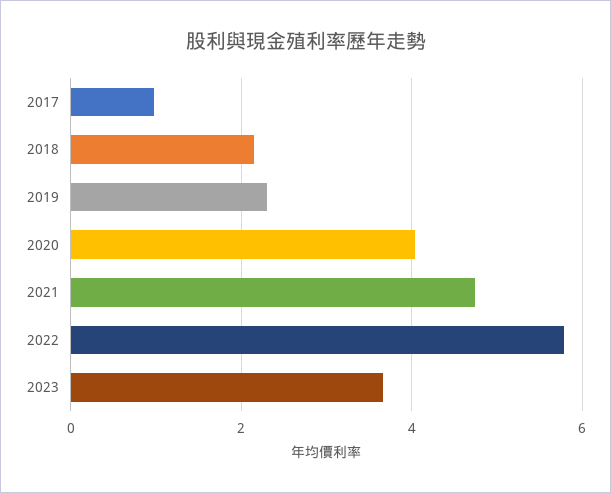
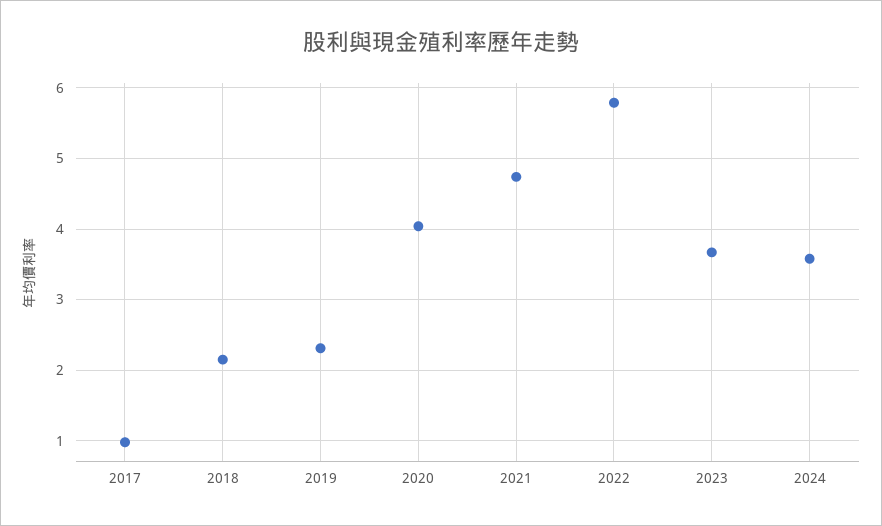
2024: none -> 3.6

